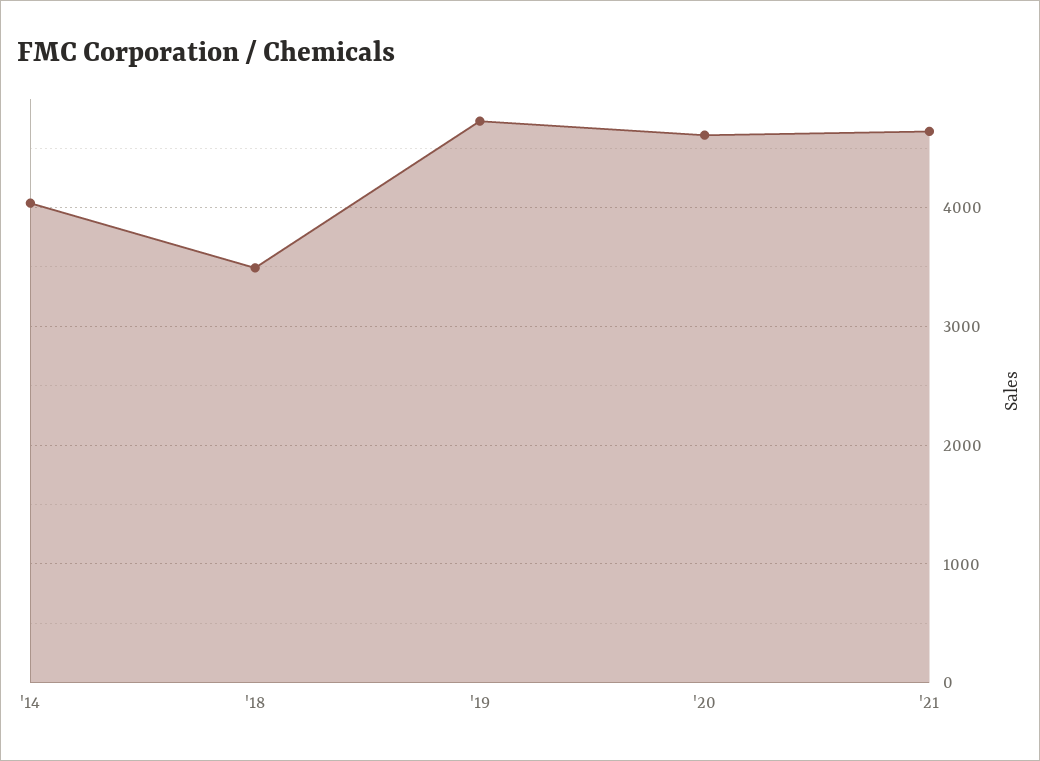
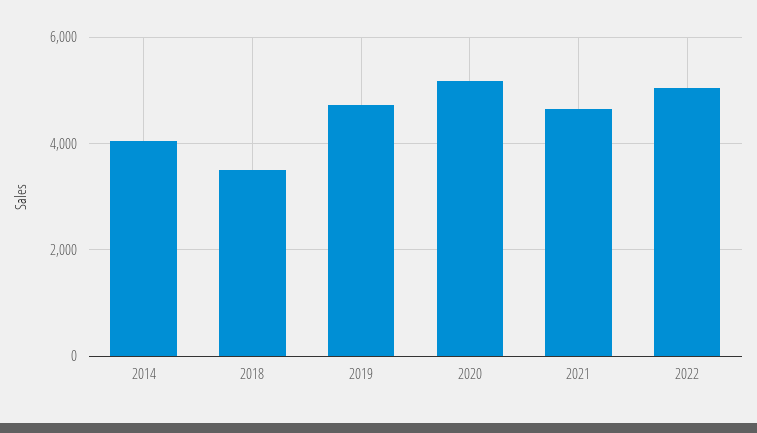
'20: 4600 -> 5200
2022: none -> 5000

